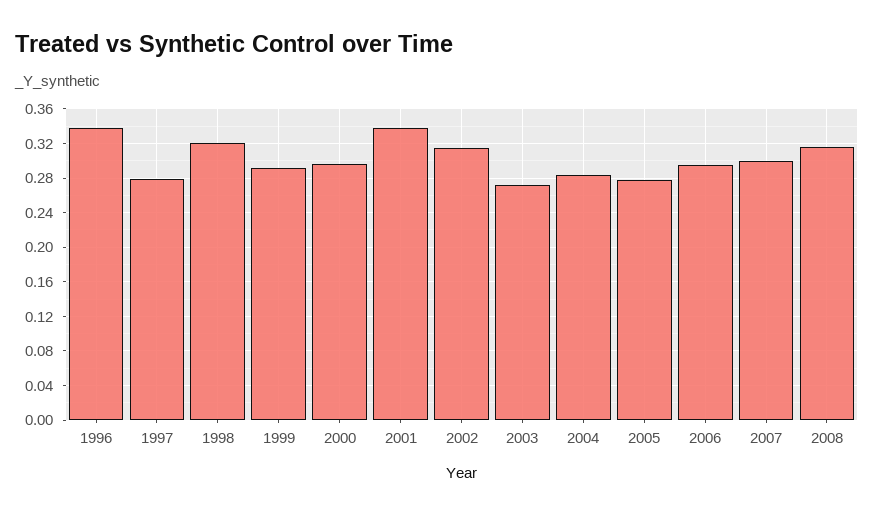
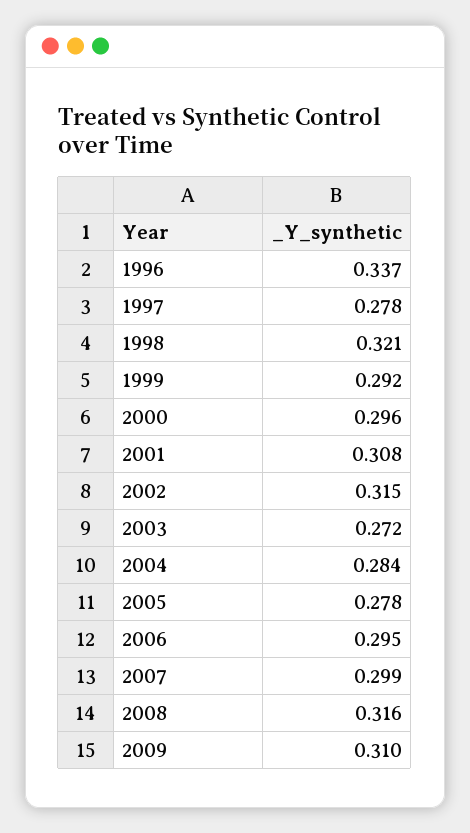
2001: 0.34 -> 0.308
2009: none -> 0.31

